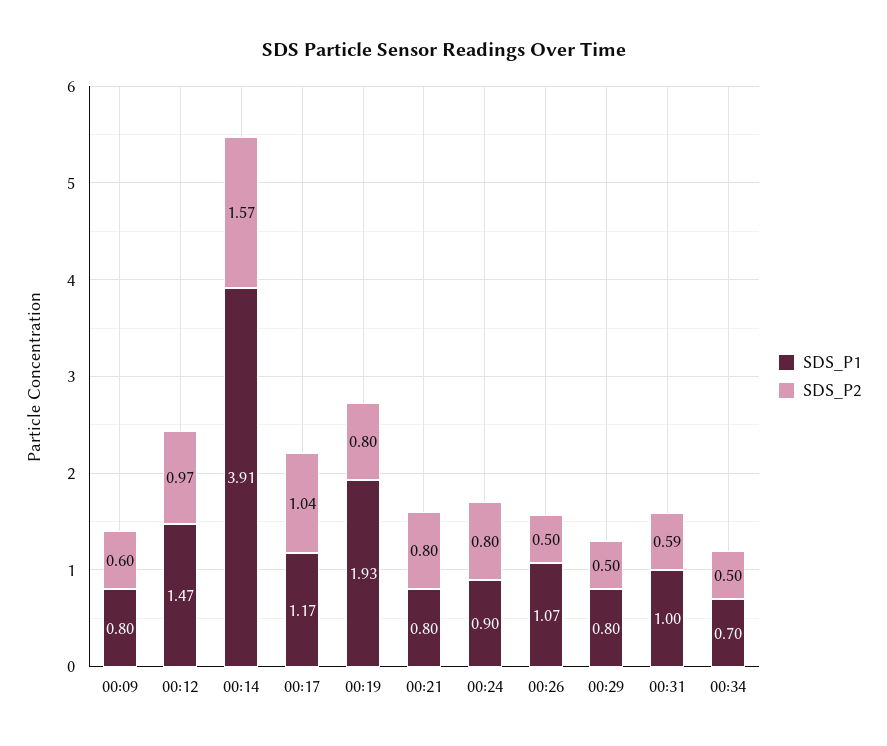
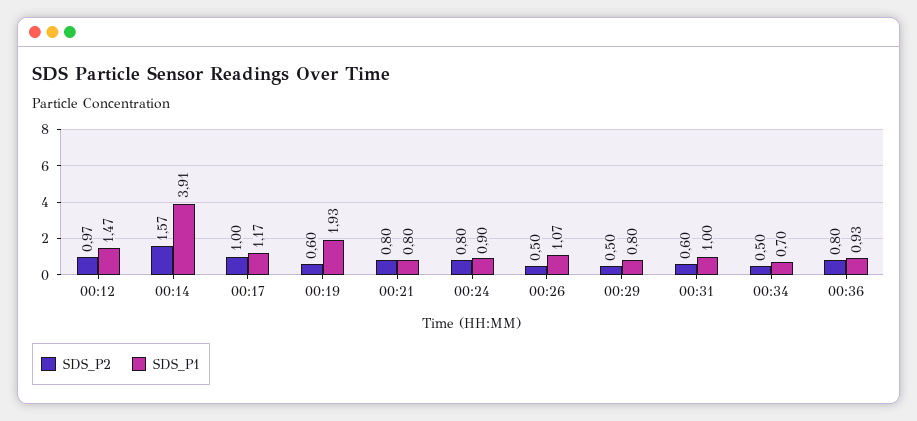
SDS_P1, 00:09: 0.8 -> none
SDS_P2, 00:09: 0.6 -> none
SDS_P2, 00:17: 1.04 -> 1
SDS_P2, 00:19: 0.8 -> 0.6
SDS_P2, 00:31: 0.59 -> 0.6
SDS_P2, 00:36: none -> 0.8
SDS_P1, 00:36: none -> 0.93

